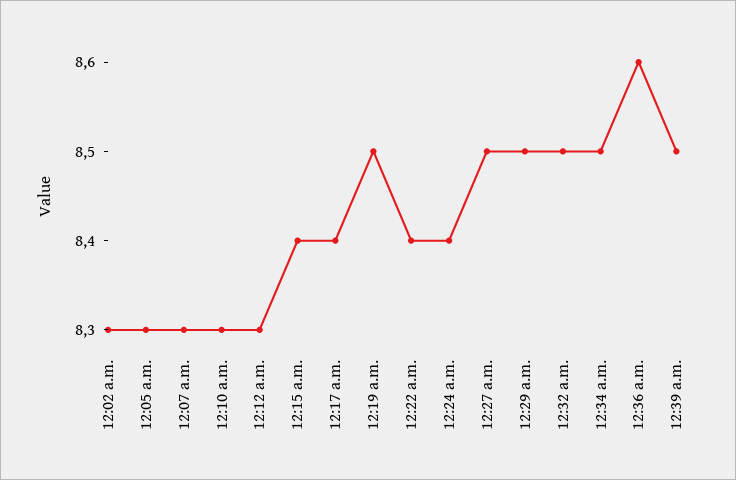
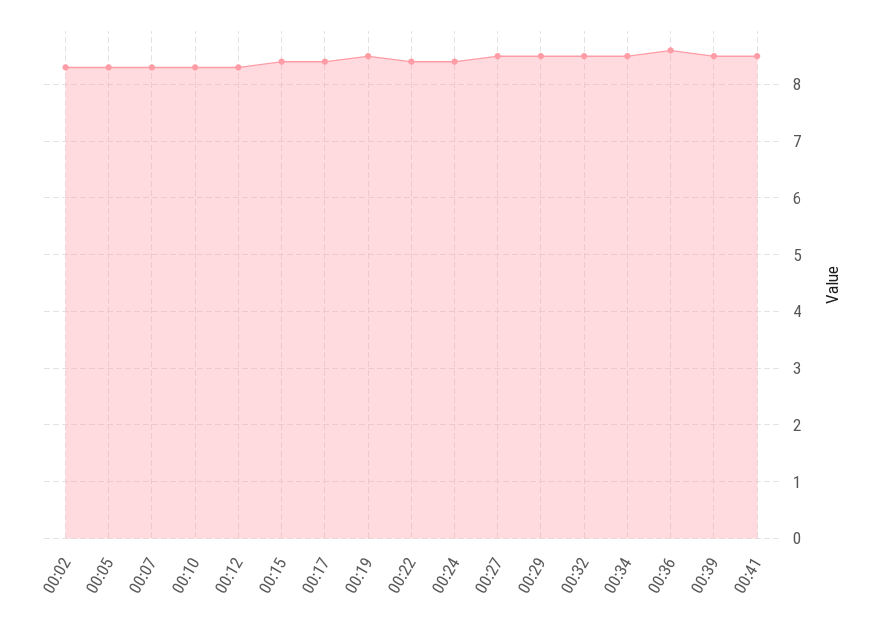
00:41: none -> 8.5

